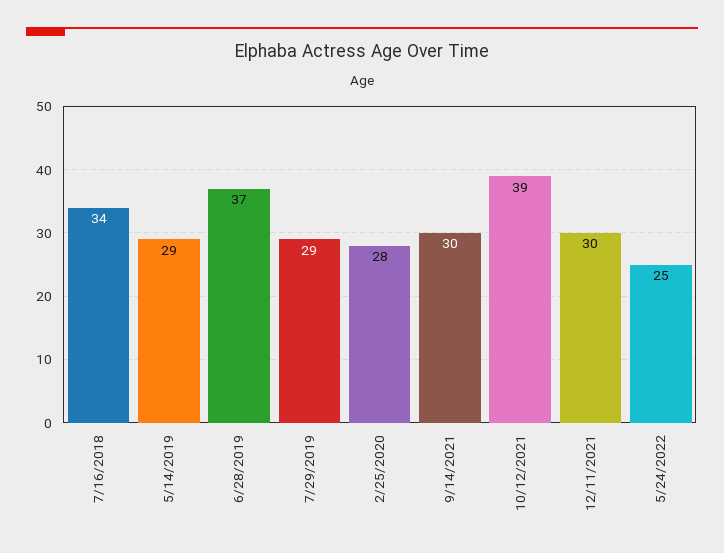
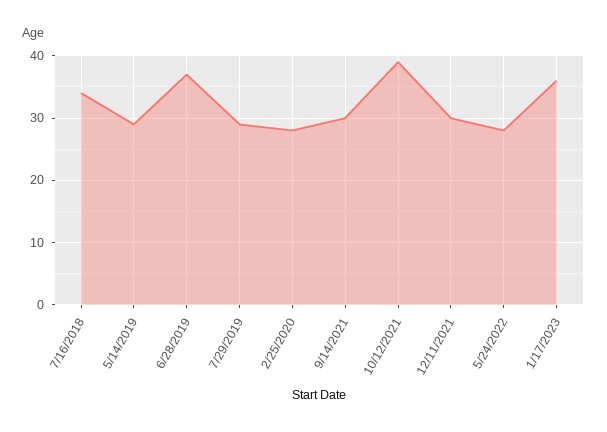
5/24/2022: 25 -> 28
1/17/2023: none -> 36

